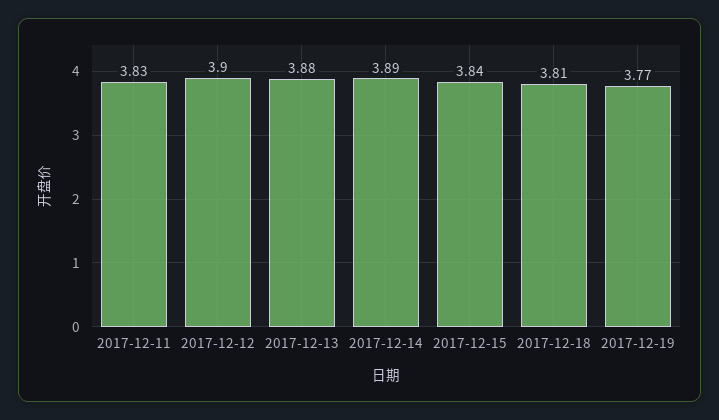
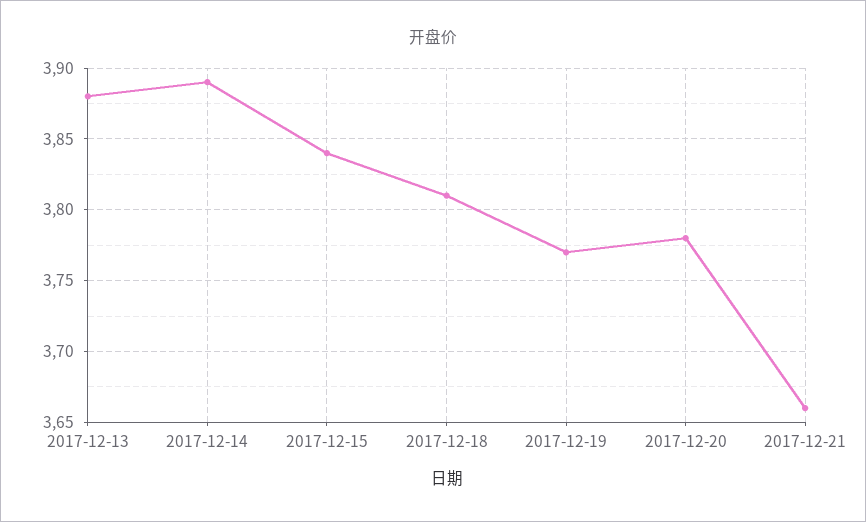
2017-12-11: 3.83 -> none
2017-12-12: 3.9 -> none
2017-12-20: none -> 3.78
2017-12-21: none -> 3.66

